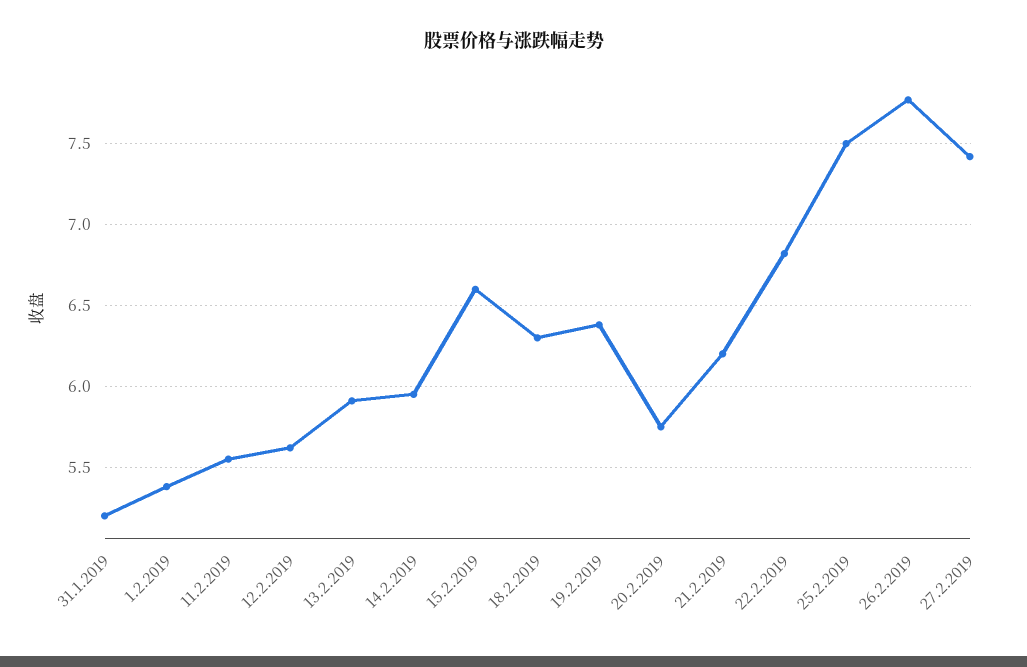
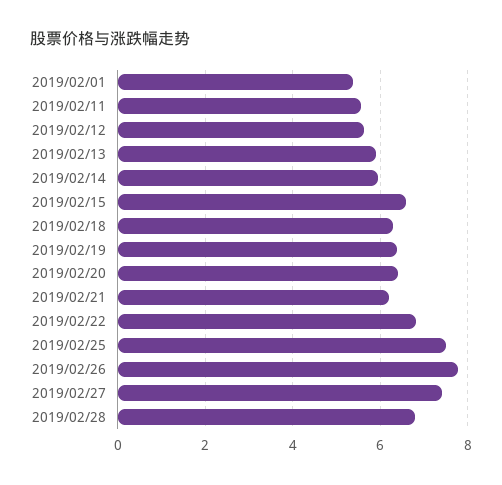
31.1.2019: 5.2 -> none
20.2.2019: 5.75 -> 6.4
2019/02/28: none -> 6.8

